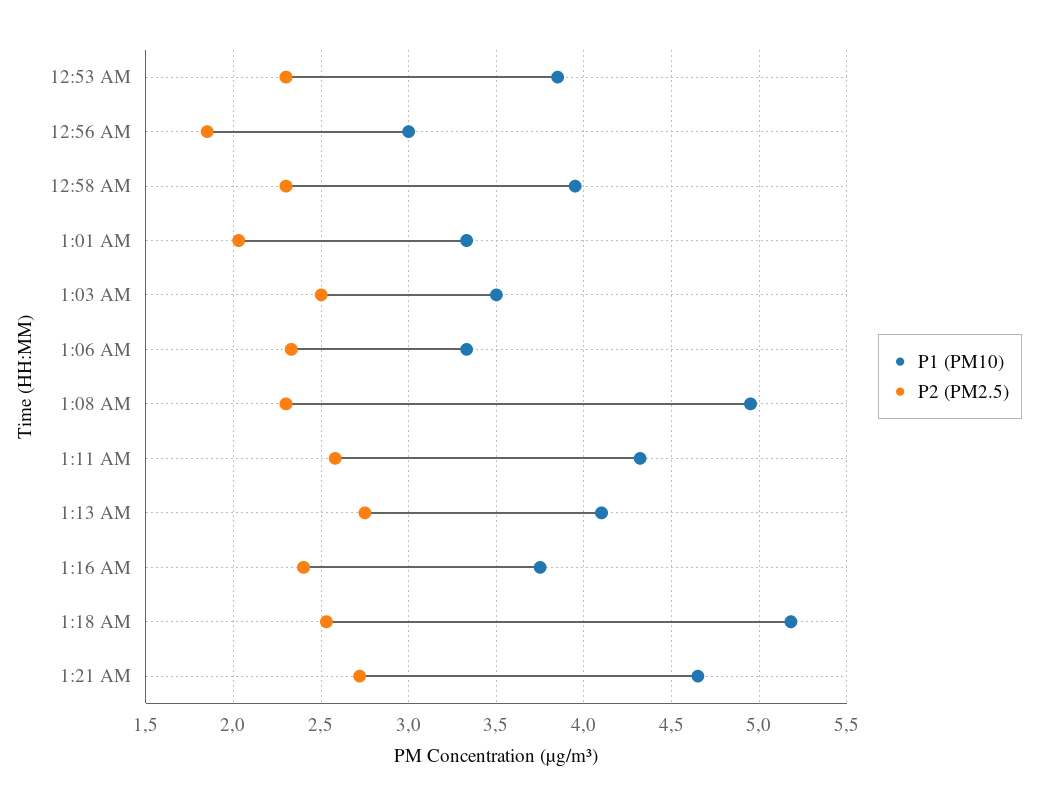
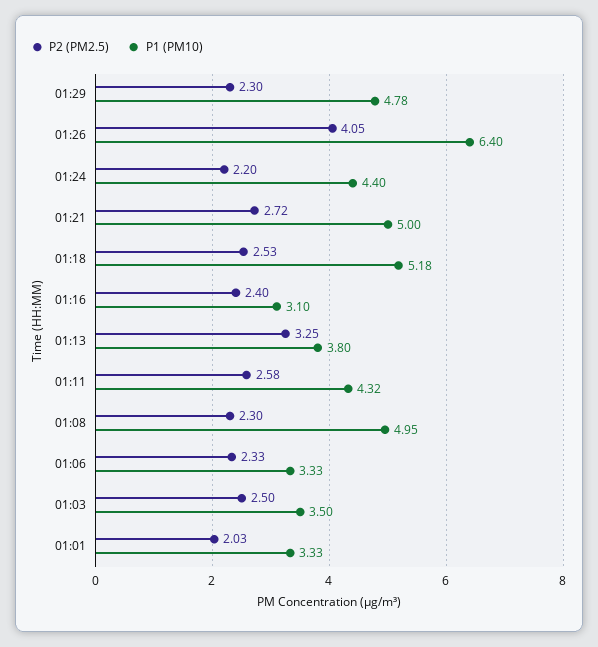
P1 (PM10), 12:53 AM: 3.85 -> none
P2 (PM2.5), 12:53 AM: 2.3 -> none
P1 (PM10), 12:56 AM: 3 -> none
P2 (PM2.5), 12:56 AM: 1.85 -> none
P1 (PM10), 12:58 AM: 3.95 -> none
P2 (PM2.5), 12:58 AM: 2.3 -> none
P1 (PM10), 1:13 AM: 4.1 -> 3.8
P2 (PM2.5), 1:13 AM: 2.75 -> 3.25
P1 (PM10), 1:16 AM: 3.75 -> 3.1
P1 (PM10), 1:21 AM: 4.65 -> 5
P2 (PM2.5), 01:29: none -> 2.3
P1 (PM10), 01:29: none -> 4.78
P2 (PM2.5), 01:26: none -> 4.05
P1 (PM10), 01:26: none -> 6.4
P2 (PM2.5), 01:24: none -> 2.2
P1 (PM10), 01:24: none -> 4.4

